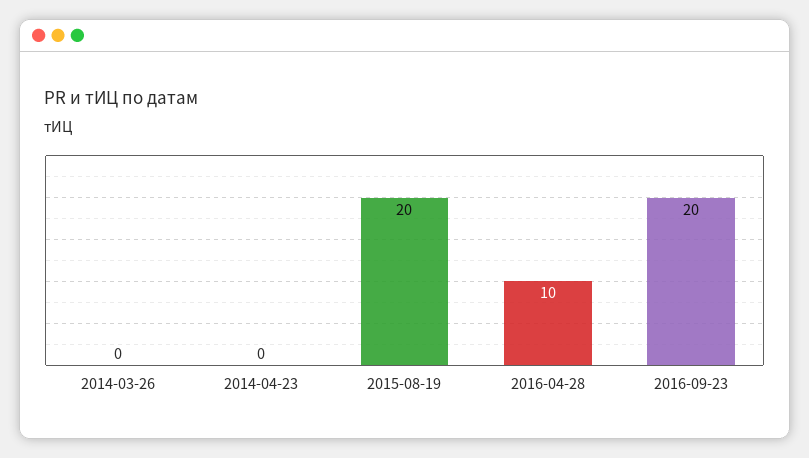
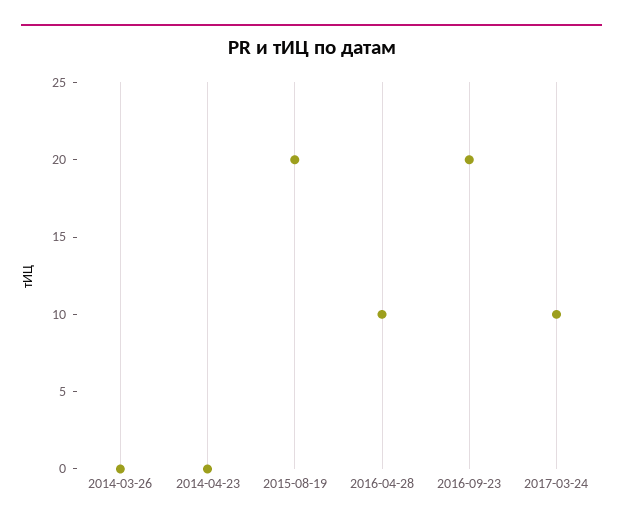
2017-03-24: none -> 10

